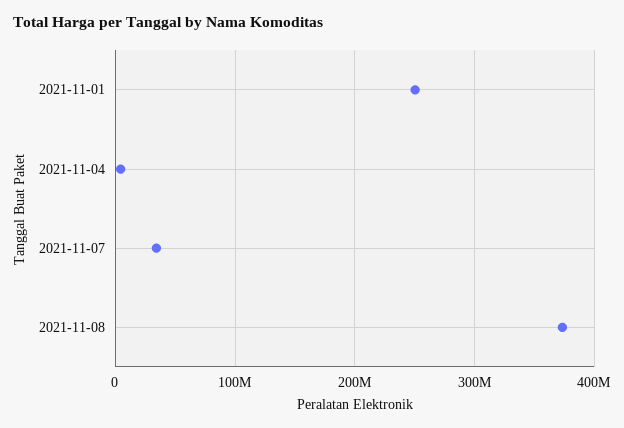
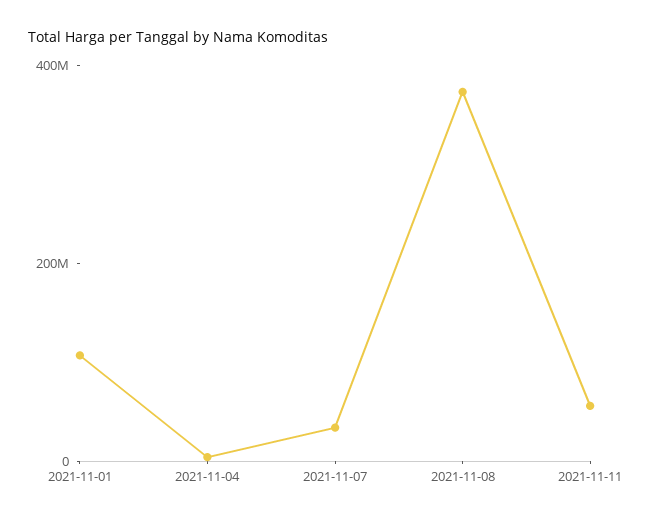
2021-11-01: 250000000 -> 100000000
2021-11-11: none -> 50000000

